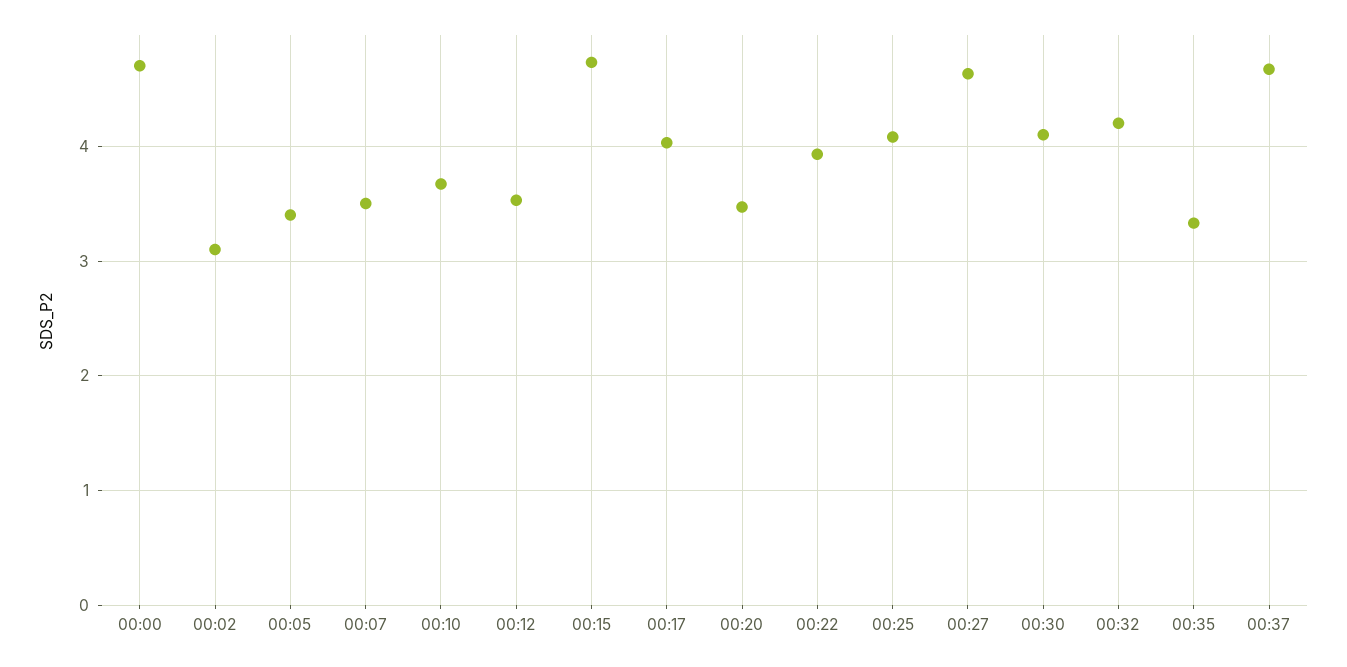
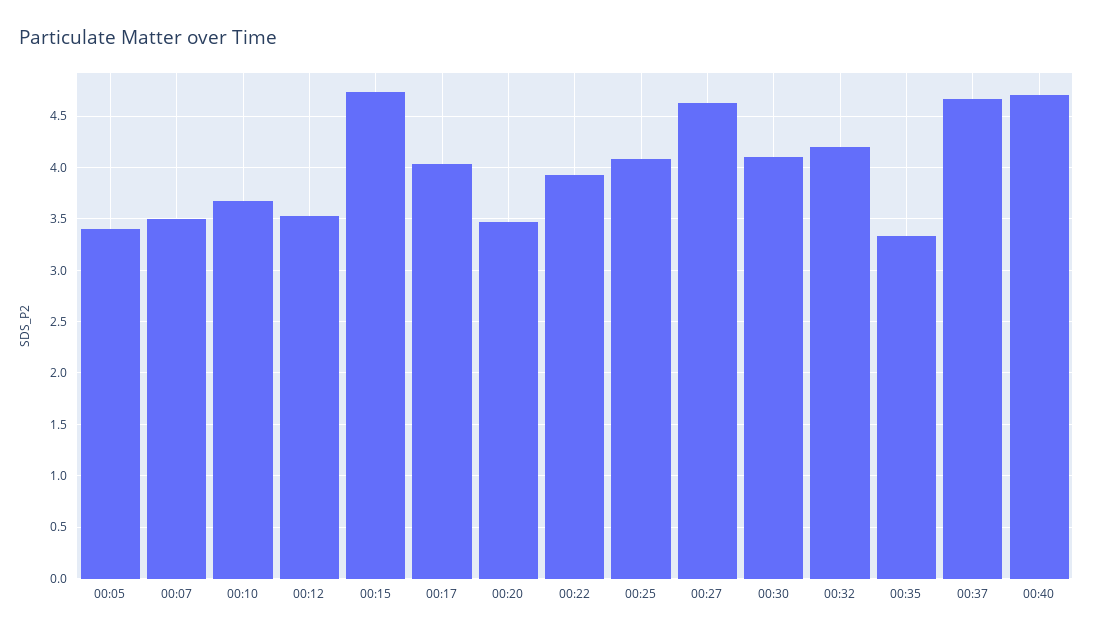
00:00: 4.7 -> none
00:02: 3.1 -> none
00:40: none -> 4.7

